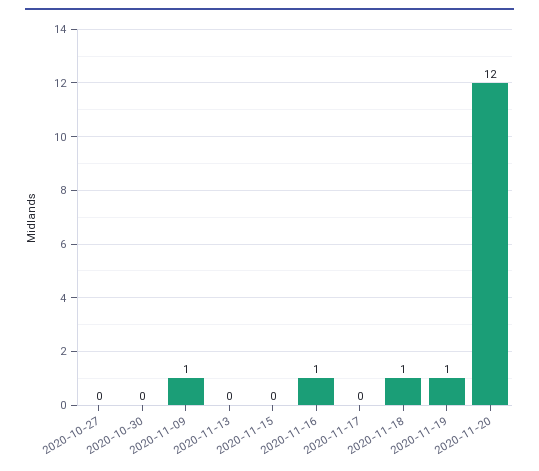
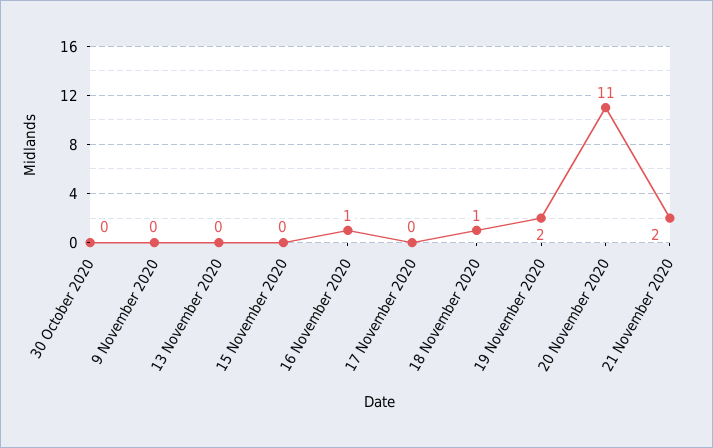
2020-10-27: 0 -> none
2020-11-09: 1 -> 0
2020-11-19: 1 -> 2
2020-11-20: 12 -> 11
21 November 2020: none -> 2

